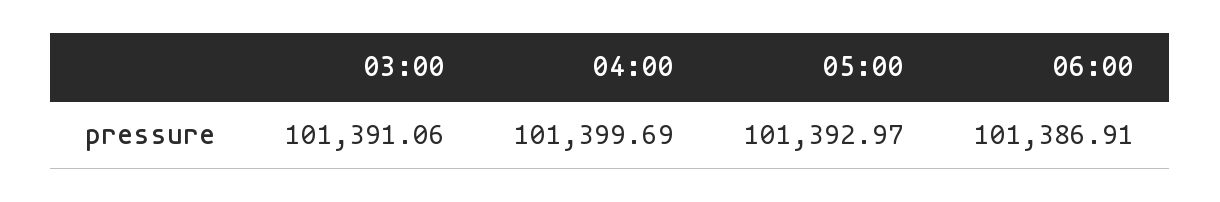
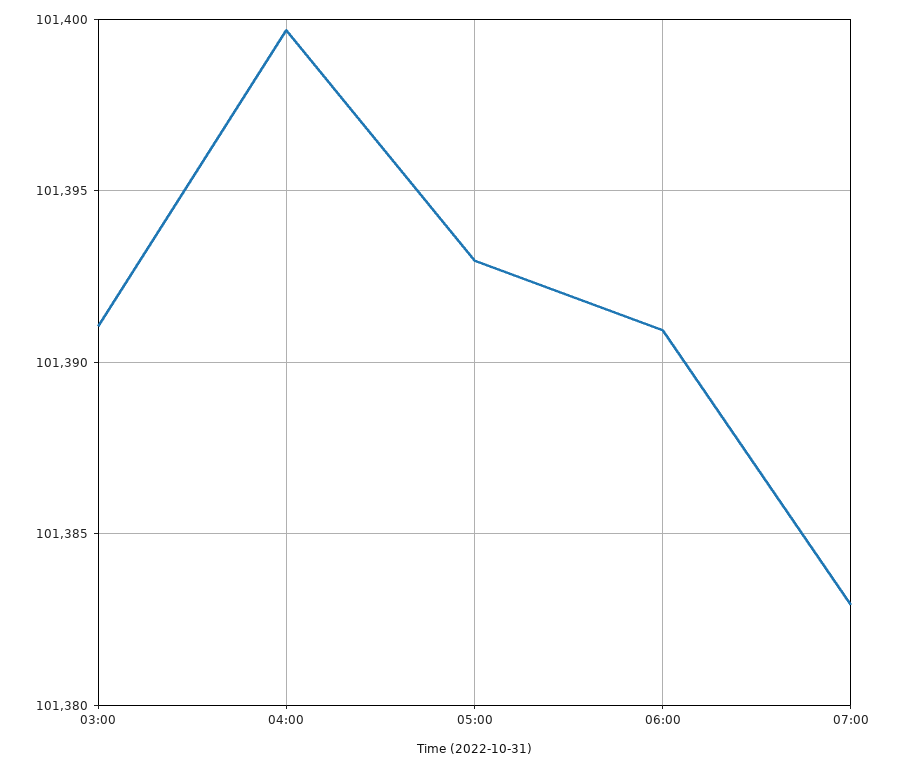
06:00: 101386.91 -> 101391
07:00: none -> 101383

